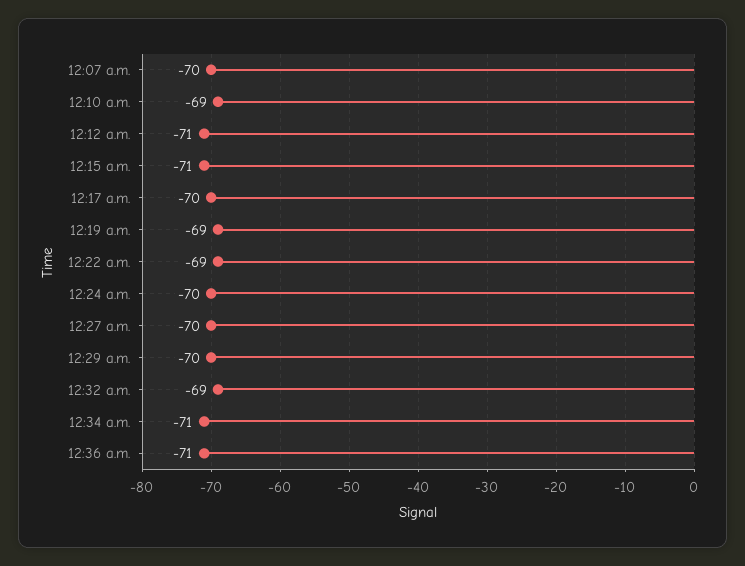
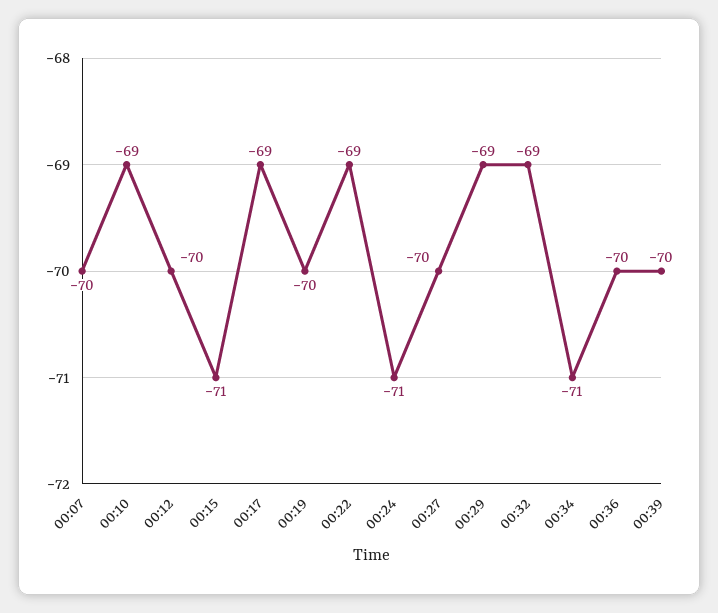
12:12 a.m.: -71 -> -70
12:17 a.m.: -70 -> -69
12:19 a.m.: -69 -> -70
12:24 a.m.: -70 -> -71
12:29 a.m.: -70 -> -69
12:36 a.m.: -71 -> -70
00:39: none -> -70

